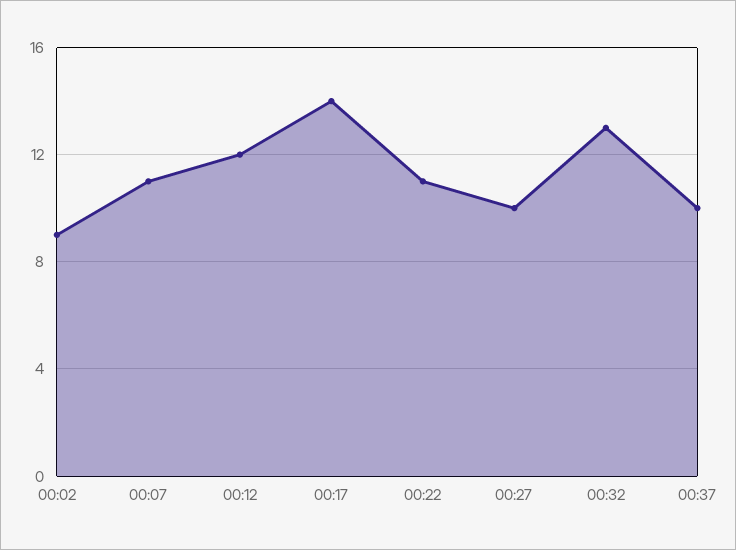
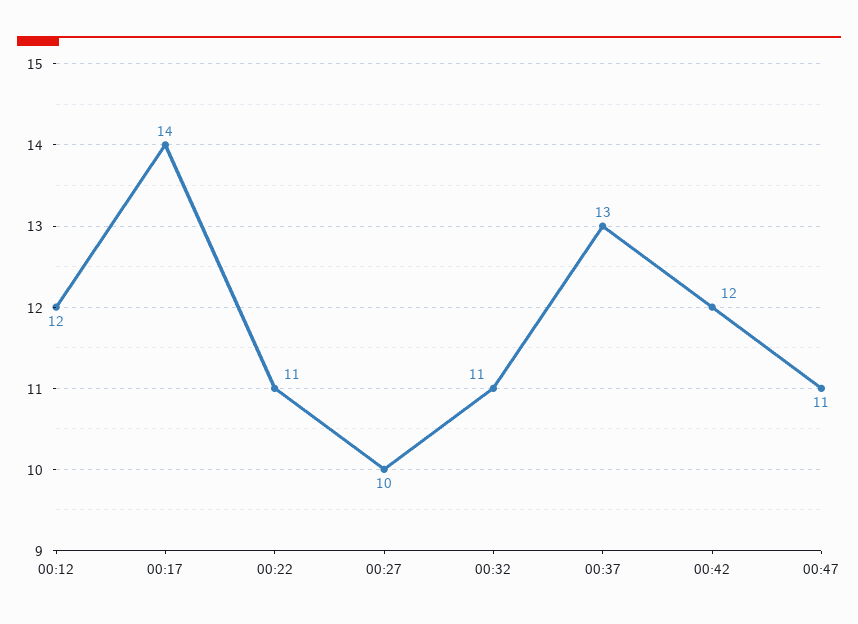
00:02: 9 -> none
00:07: 11 -> none
00:32: 13 -> 11
00:37: 10 -> 13
00:42: none -> 12
00:47: none -> 11

